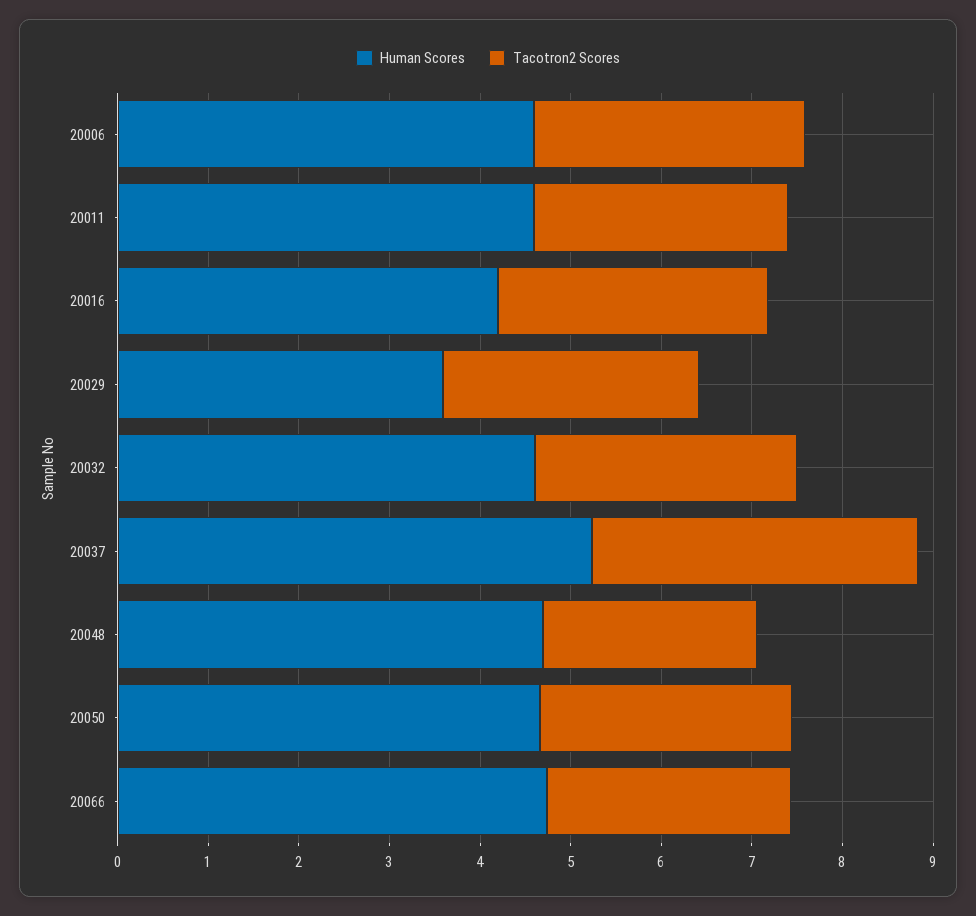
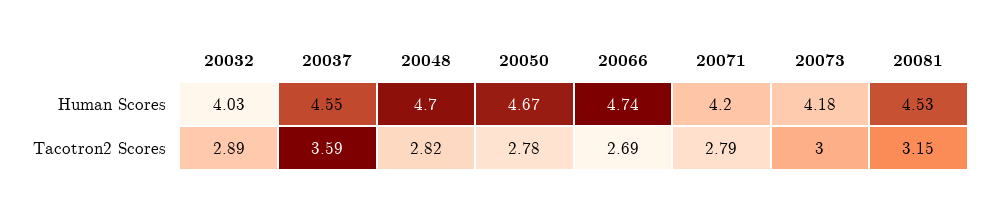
Human Scores, 20006: 4.6 -> none
Tacotron2 Scores, 20006: 3 -> none
Human Scores, 20011: 4.6 -> none
Tacotron2 Scores, 20011: 2.8 -> none
Human Scores, 20016: 4.2 -> none
Tacotron2 Scores, 20016: 3 -> none
Human Scores, 20029: 3.6 -> none
Tacotron2 Scores, 20029: 2.8 -> none
Human Scores, 20032: 4.6 -> 4.03
Human Scores, 20037: 5.2 -> 4.55
Tacotron2 Scores, 20048: 2.4 -> 2.82
Human Scores, 20071: none -> 4.2
Human Scores, 20073: none -> 4.18
Human Scores, 20081: none -> 4.53
Tacotron2 Scores, 20071: none -> 2.79
Tacotron2 Scores, 20073: none -> 3
Tacotron2 Scores, 20081: none -> 3.15

